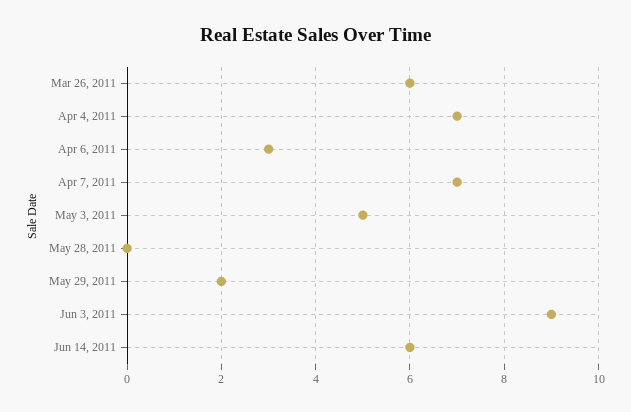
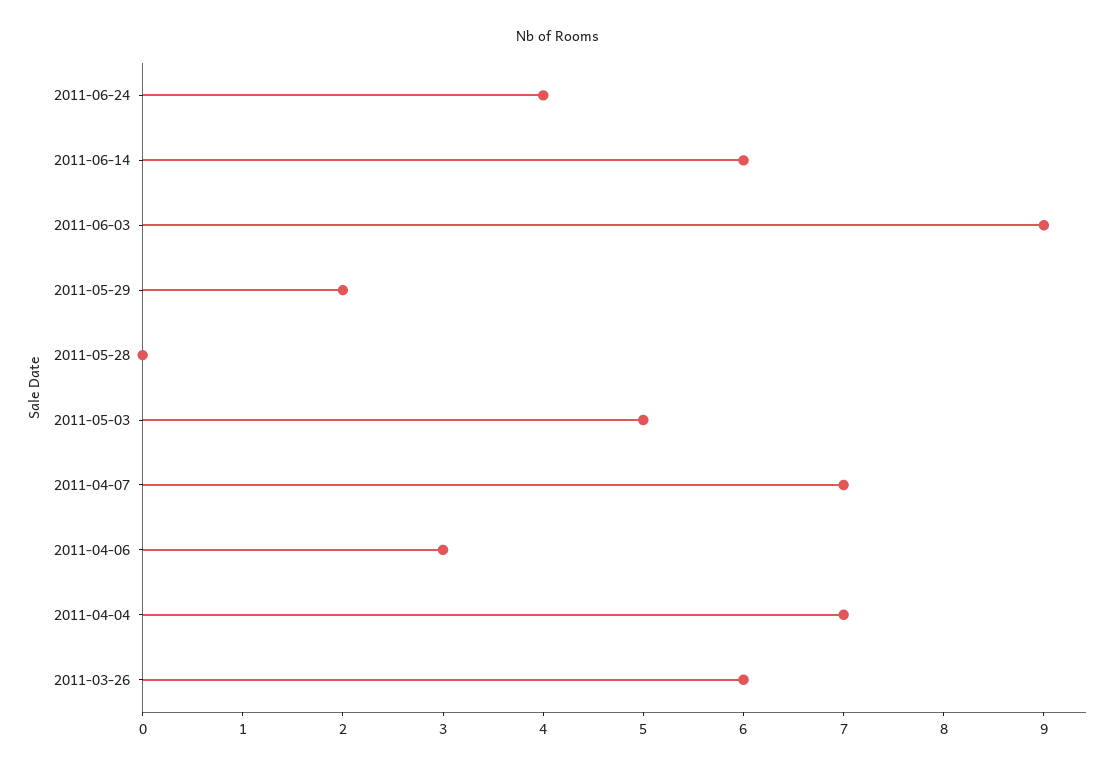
2011-06-24: none -> 4

